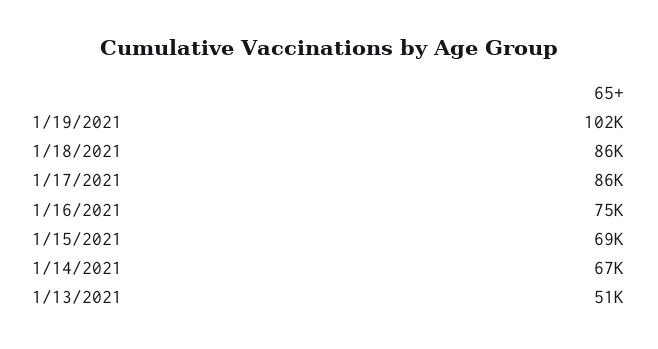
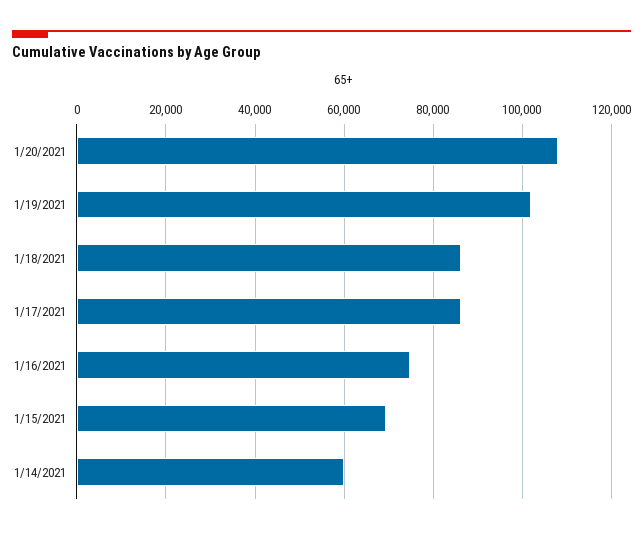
1/14/2021: 67000 -> 60000
1/13/2021: 51000 -> none
1/20/2021: none -> 108000

